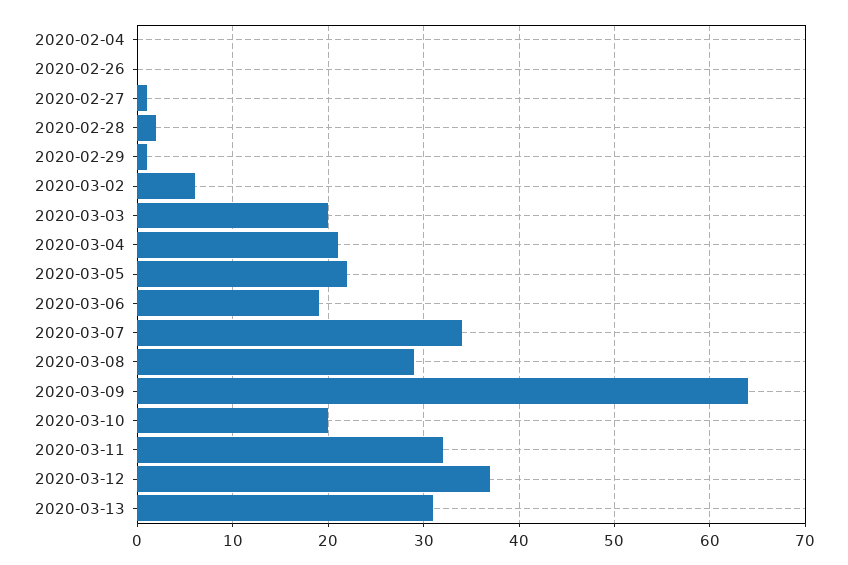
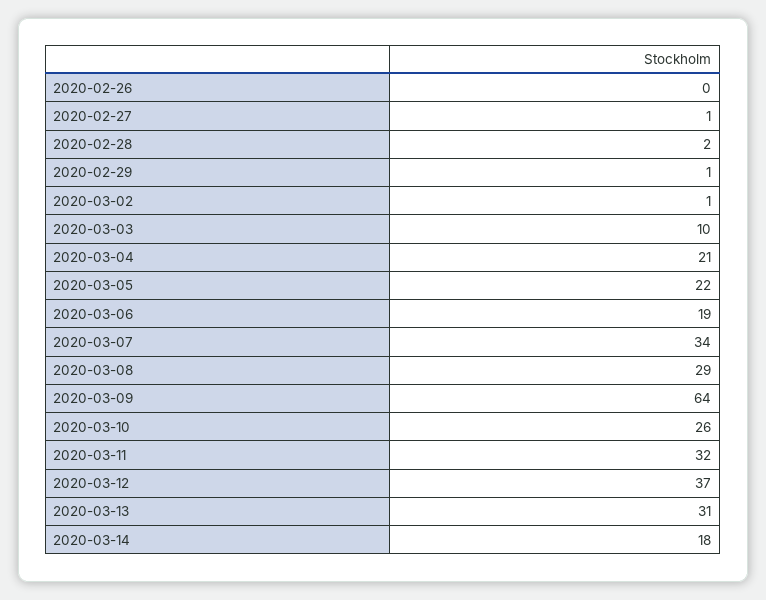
2020-02-04: 0 -> none
2020-03-02: 6 -> 1
2020-03-03: 20 -> 10
2020-03-10: 20 -> 26
2020-03-14: none -> 18

